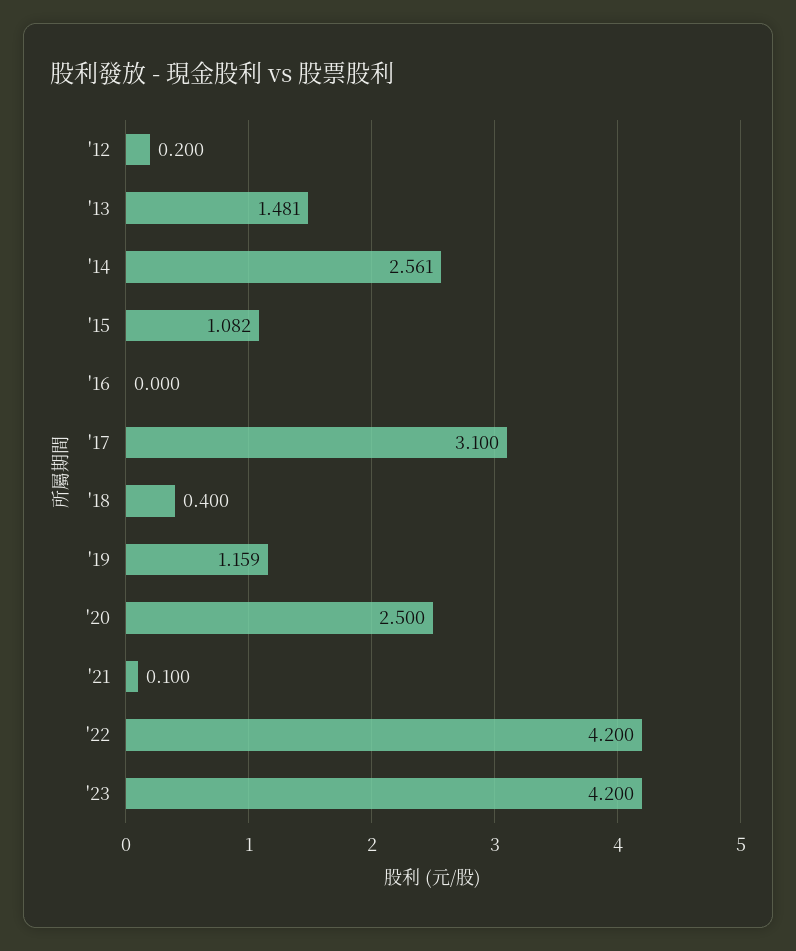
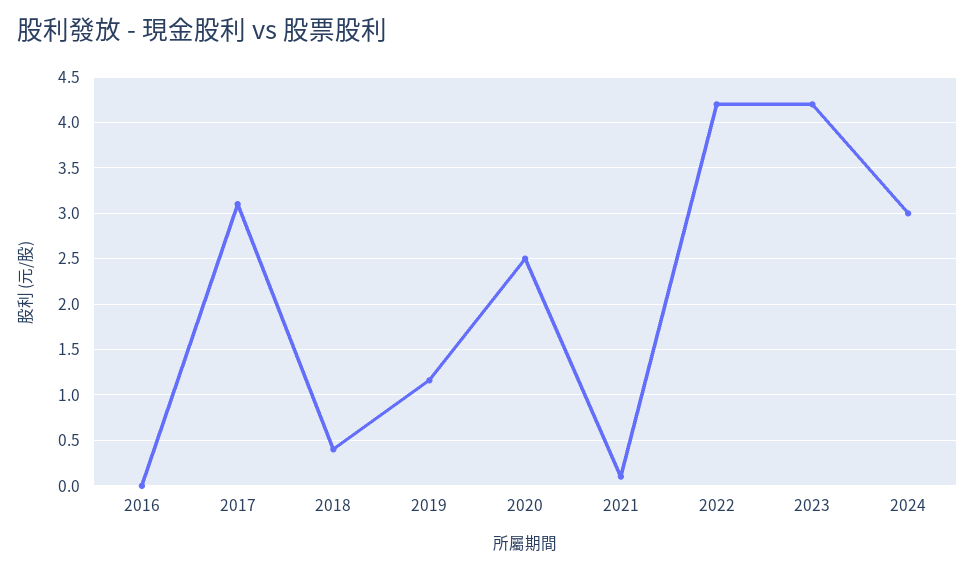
'12: 0.2 -> none
'13: 1.481 -> none
'14: 2.561 -> none
'15: 1.082 -> none
2024: none -> 3

